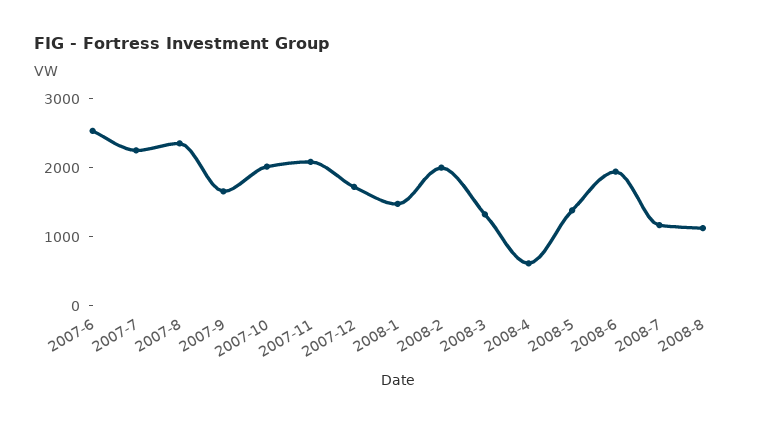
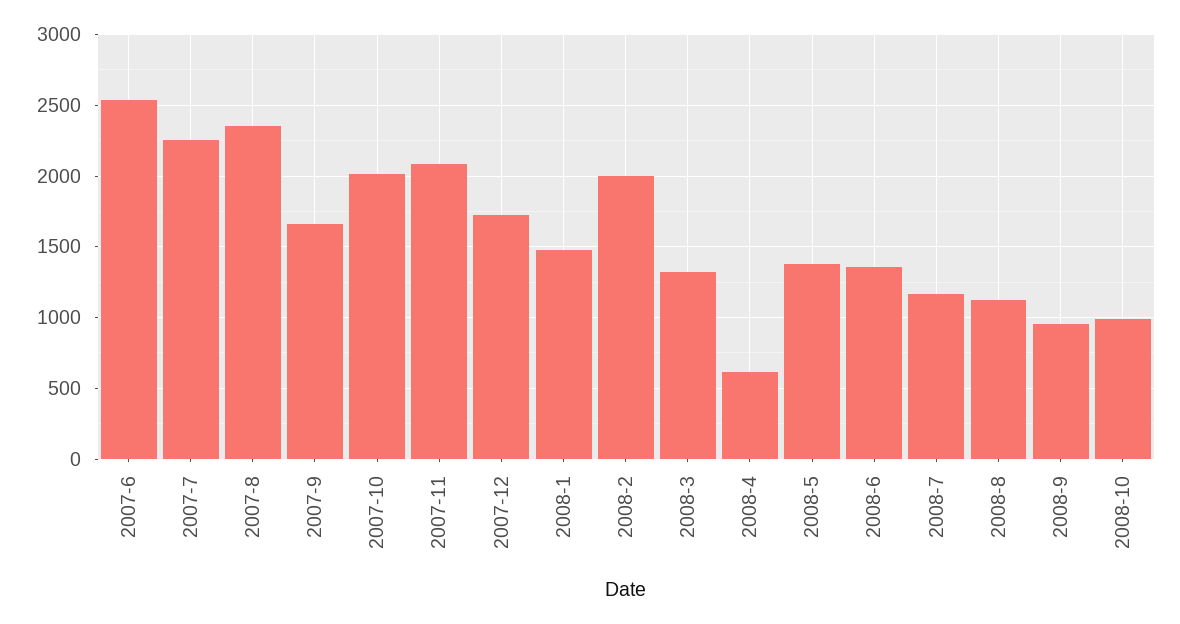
2008-6: 2000 -> 1350
2008-9: none -> 950
2008-10: none -> 1000

